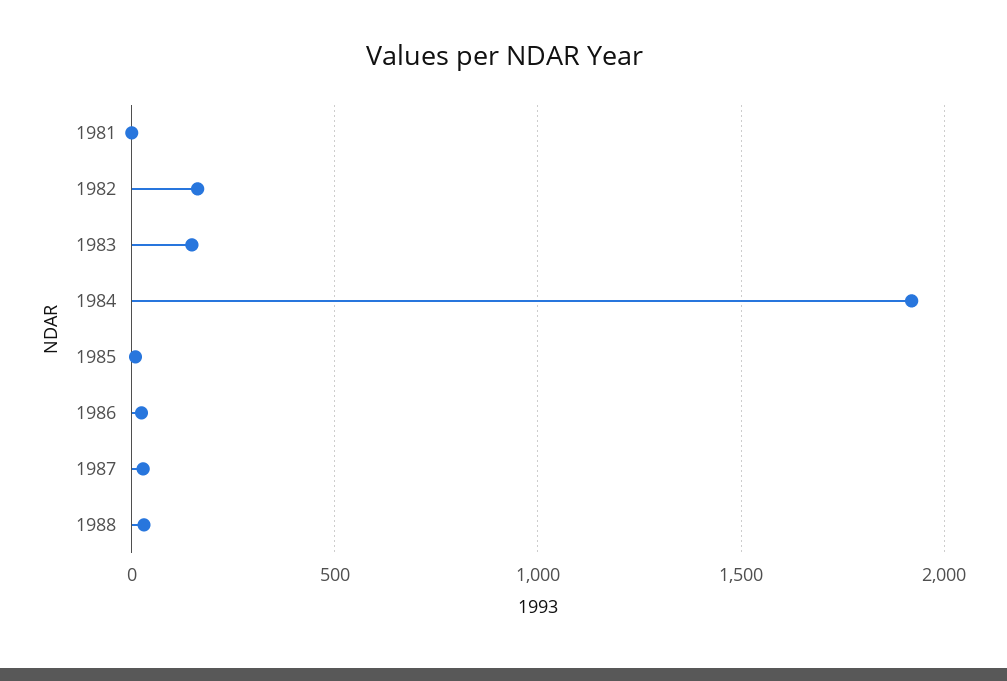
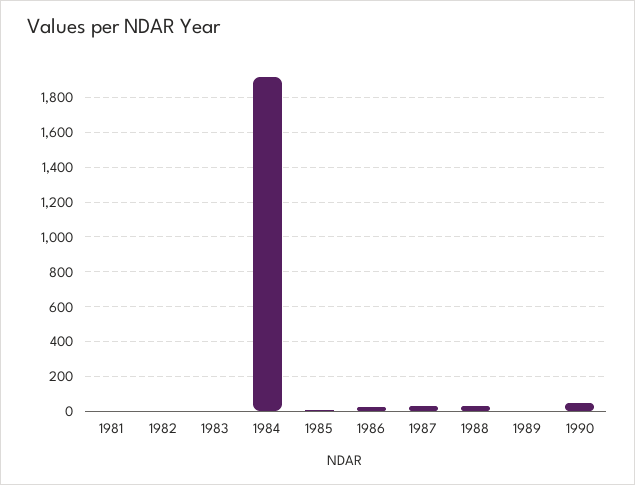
1982: 150 -> 0
1983: 150 -> 0
1989: none -> 0
1990: none -> 50

